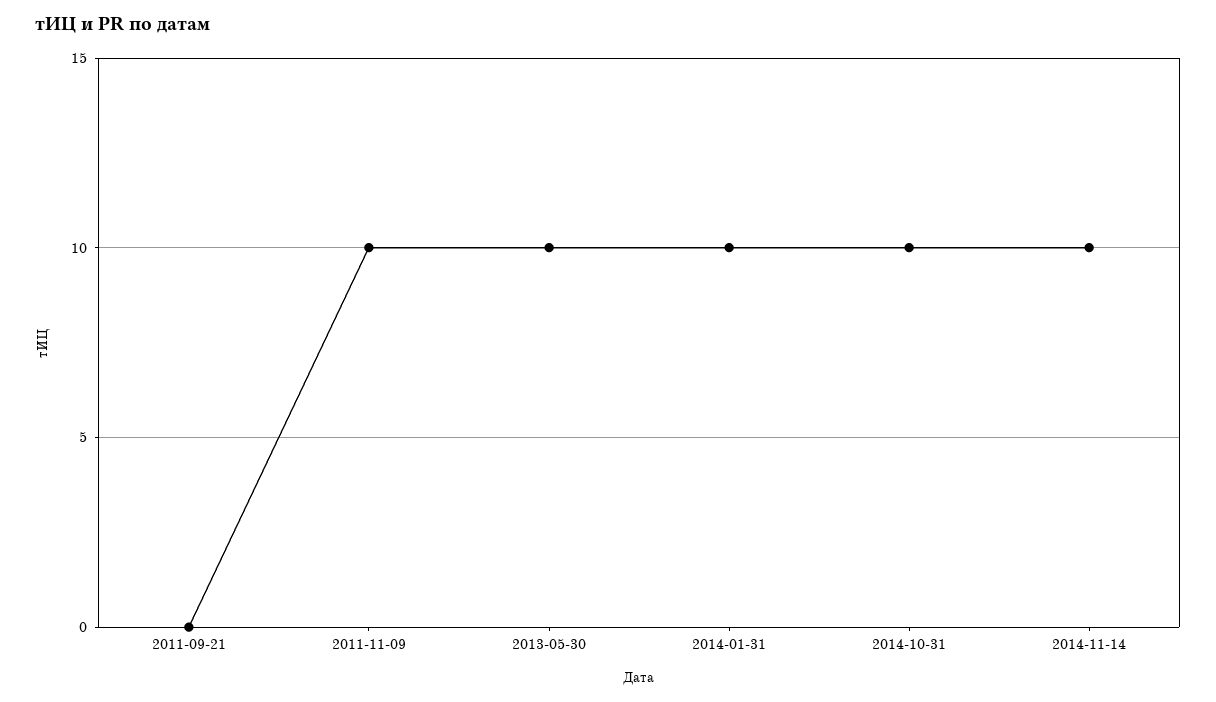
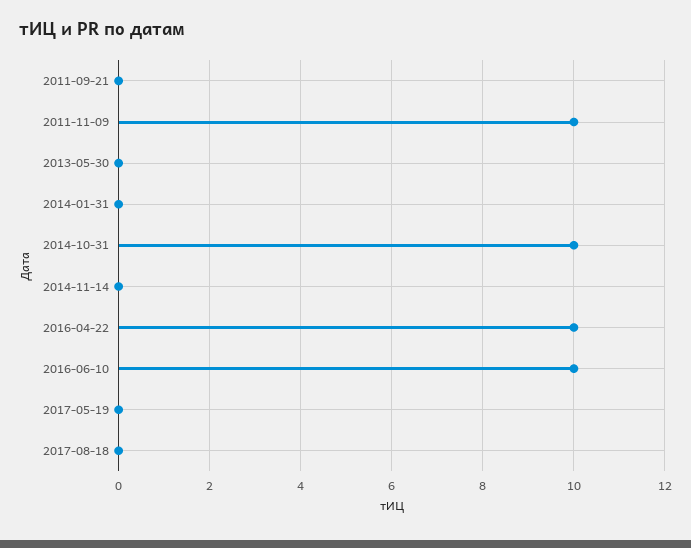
2013-05-30: 10 -> 0
2014-01-31: 10 -> 0
2014-11-14: 10 -> 0
2016-04-22: none -> 10
2016-06-10: none -> 10
2017-05-19: none -> 0
2017-08-18: none -> 0

